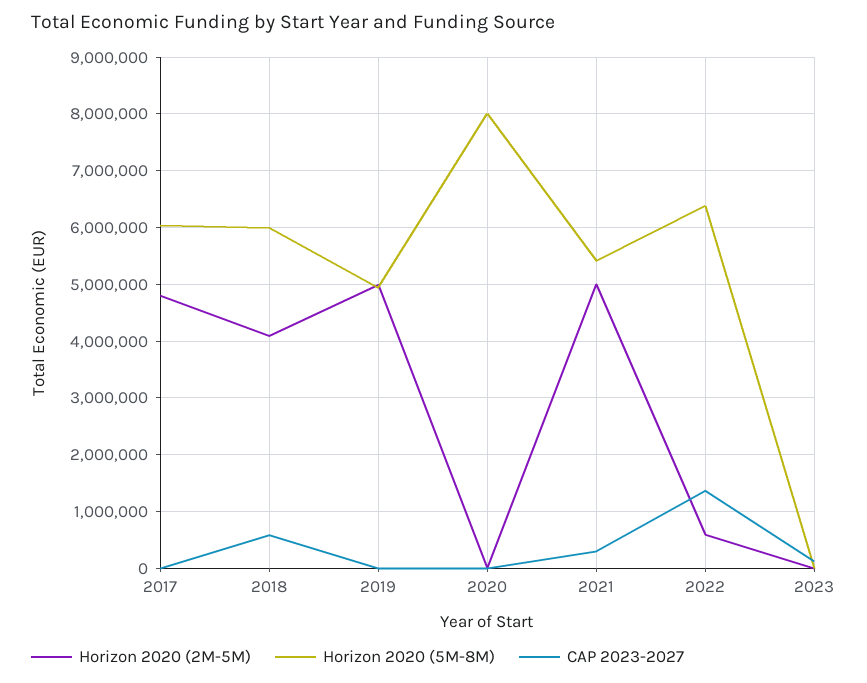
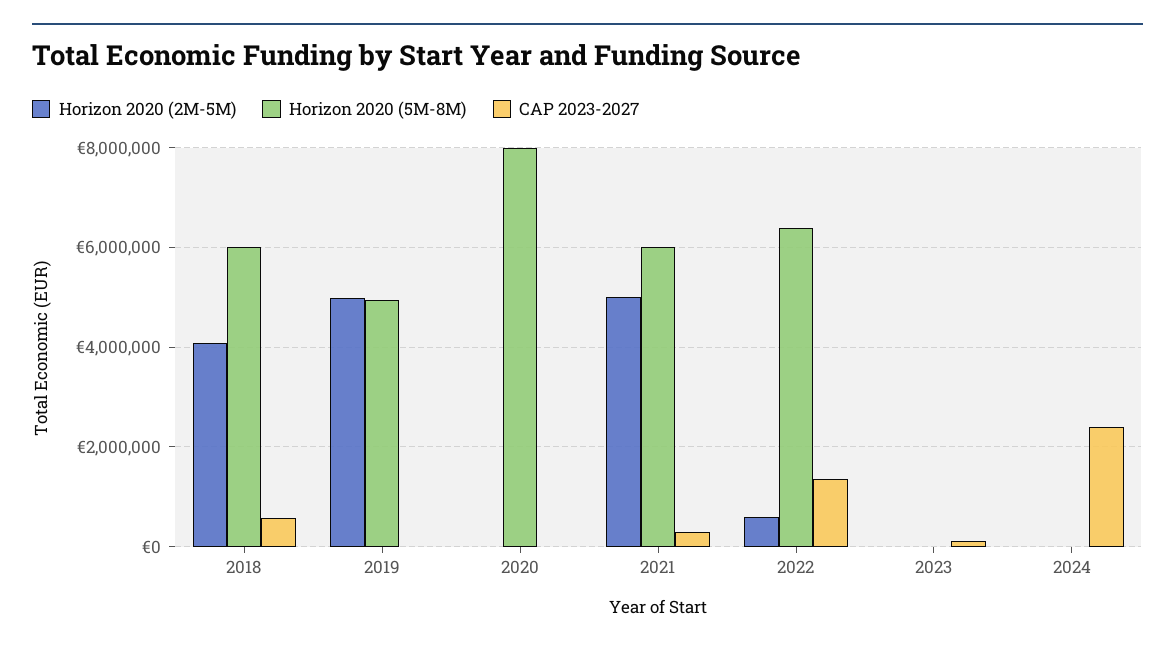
Horizon 2020 (2M-5M), 2017: 4800000 -> none
Horizon 2020 (5M-8M), 2017: 6000000 -> none
CAP 2023-2027, 2017: 0 -> none
Horizon 2020 (5M-8M), 2021: 5400000 -> 6000000
Horizon 2020 (2M-5M), 2024: none -> 0
Horizon 2020 (5M-8M), 2024: none -> 0
CAP 2023-2027, 2024: none -> 2400000

